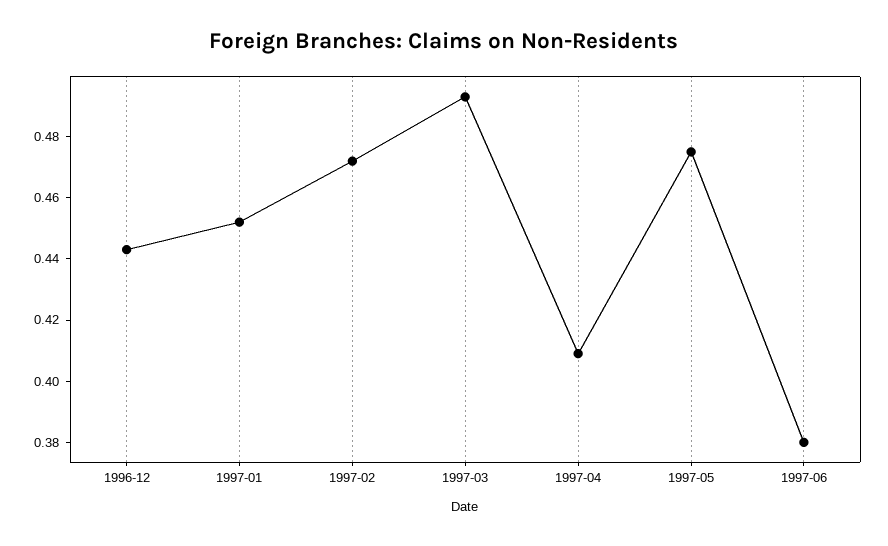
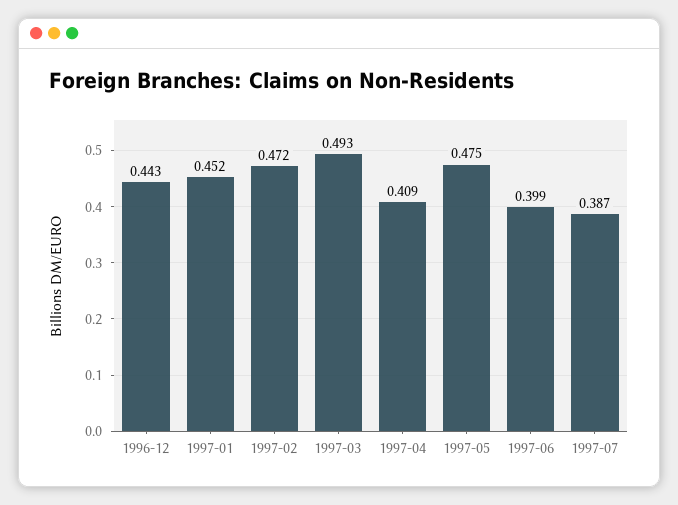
1997-06: 0.38 -> 0.399
1997-07: none -> 0.387

